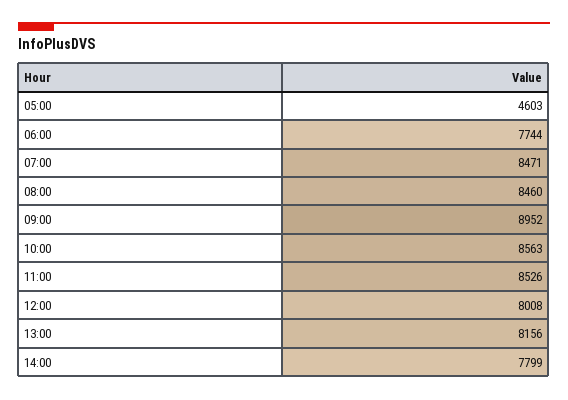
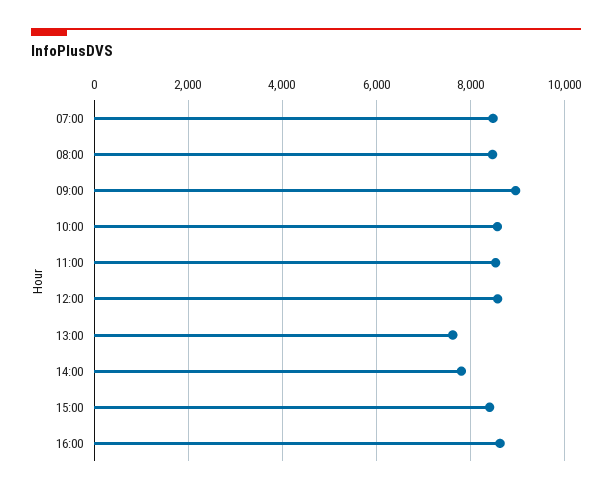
05:00: 4603 -> none
06:00: 7744 -> none
12:00: 8008 -> 8600
13:00: 8156 -> 7600
15:00: none -> 8400
16:00: none -> 8600

